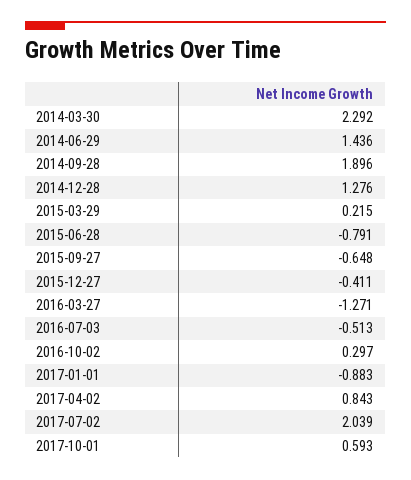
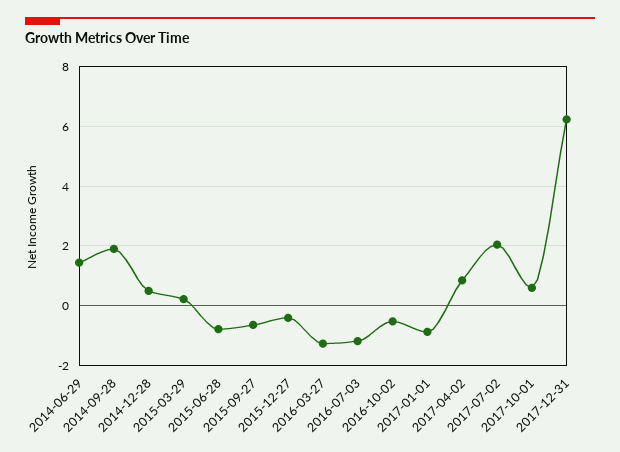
2014-03-30: 2.292 -> none
2014-12-28: 1.276 -> 0.5
2016-07-03: -0.513 -> -1.25
2016-10-02: 0.297 -> -0.5
2017-12-31: none -> 6.25

